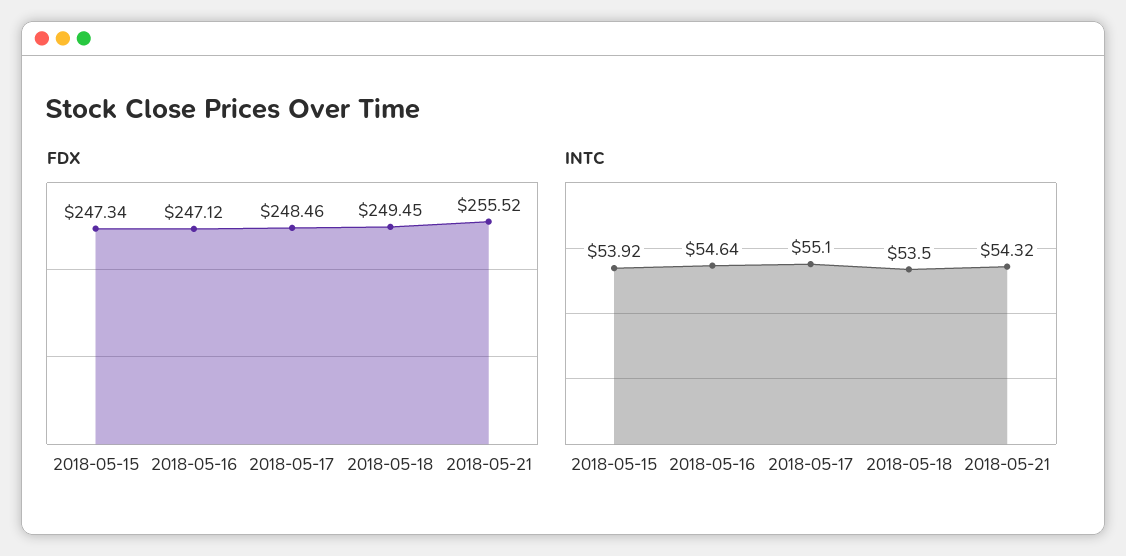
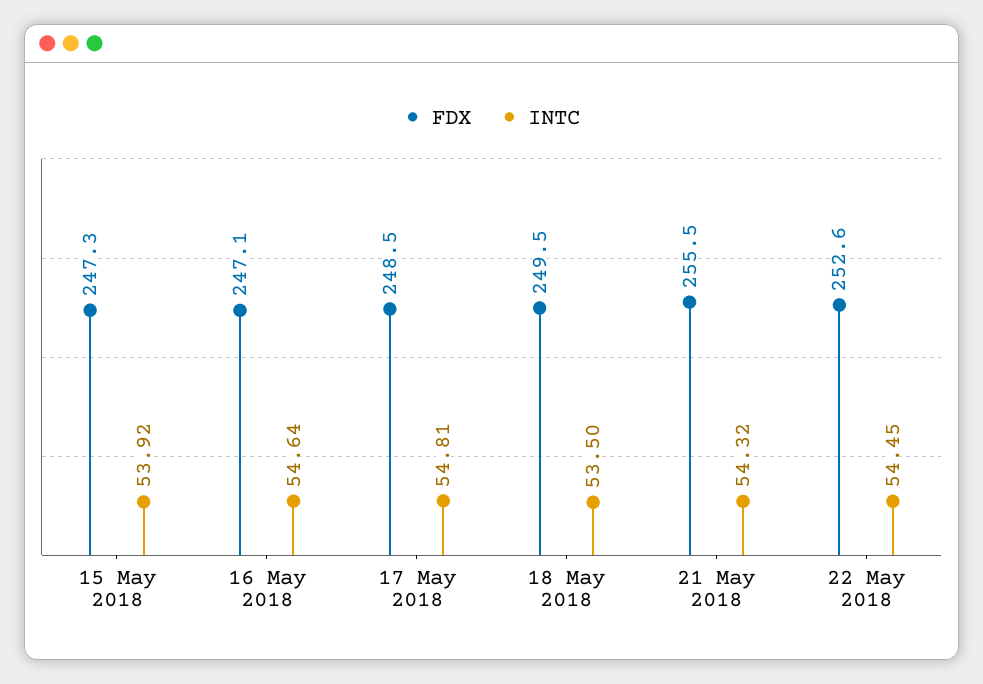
INTC, 2018-05-17: 55.1 -> 54.81
FDX, 22 May 2018: none -> 252.6
INTC, 22 May 2018: none -> 54.45

